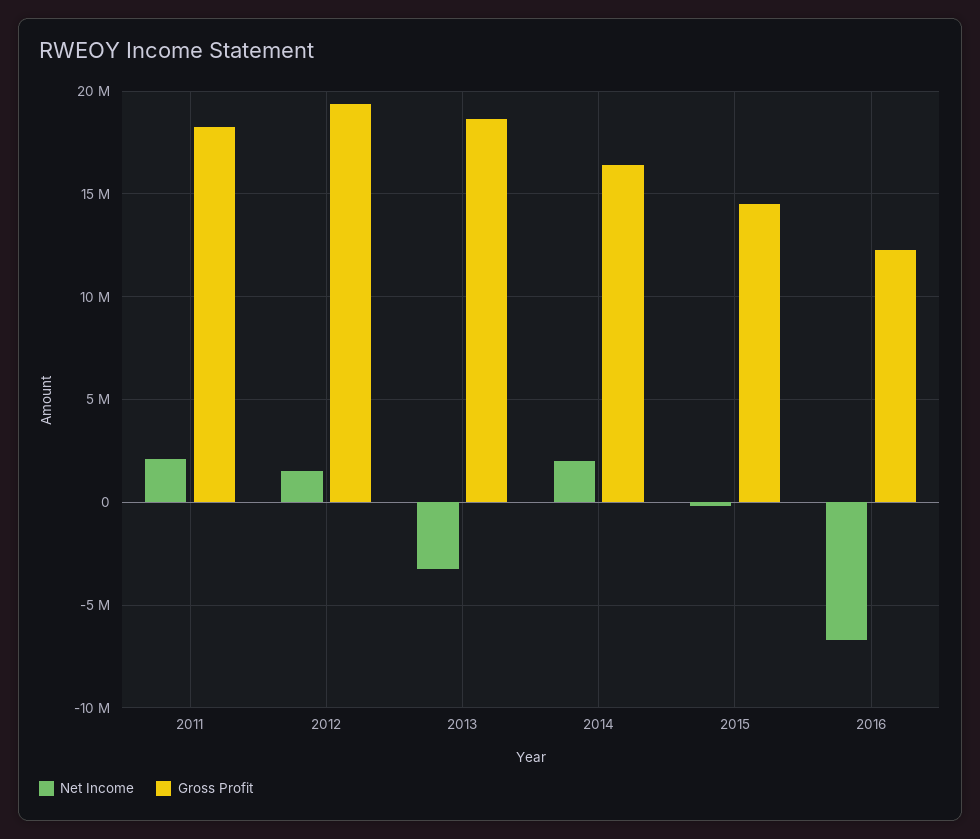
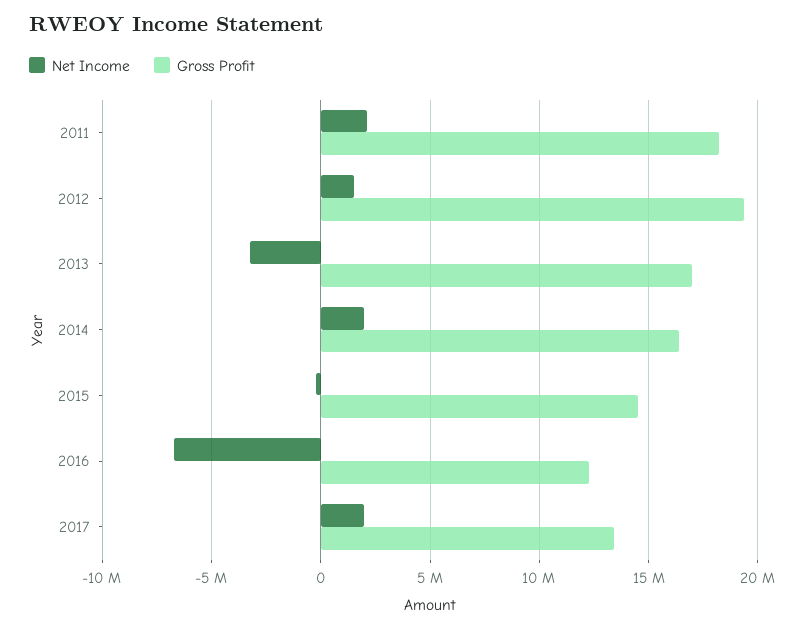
Gross Profit, 2013: 18500000 -> 17000000
Net Income, 2017: none -> 2000000
Gross Profit, 2017: none -> 13500000

